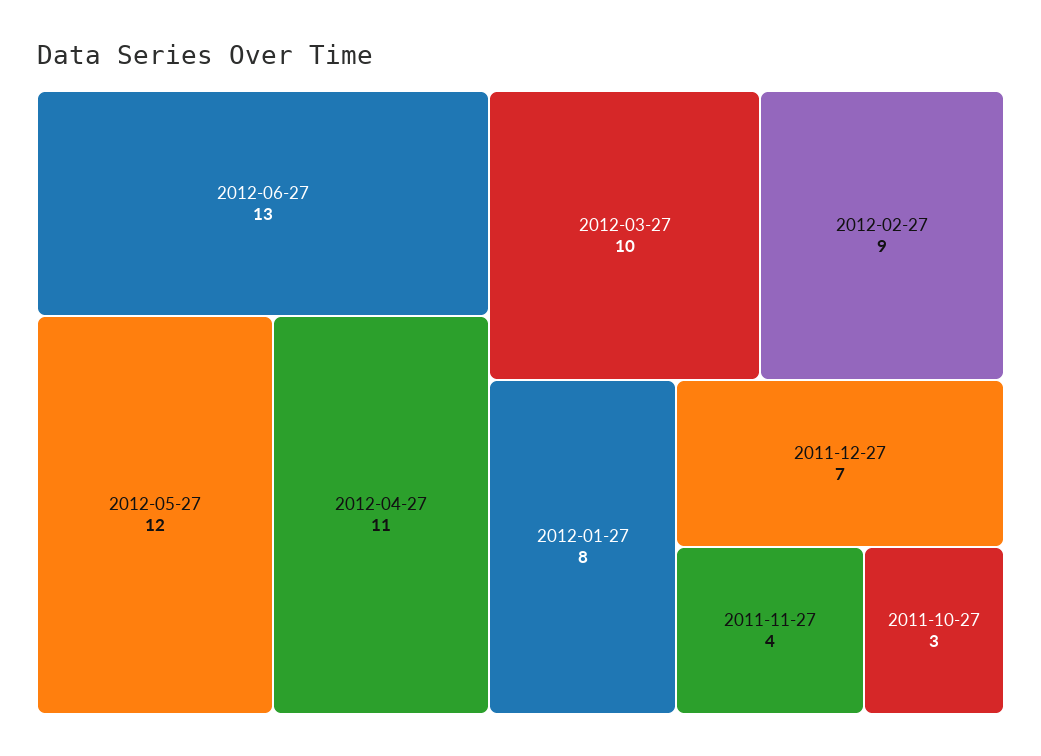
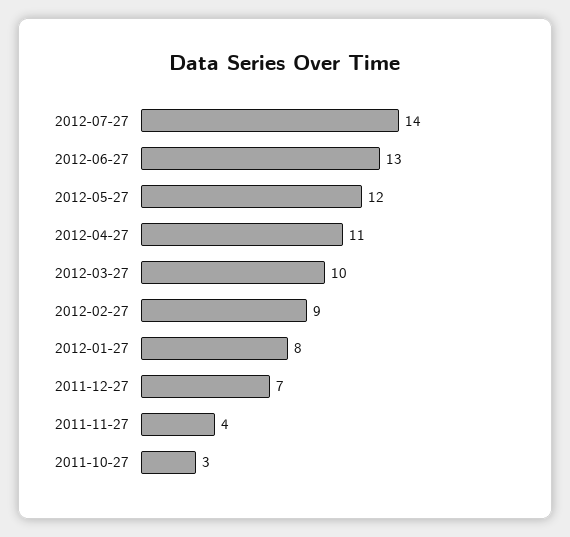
2012-07-27: none -> 14

